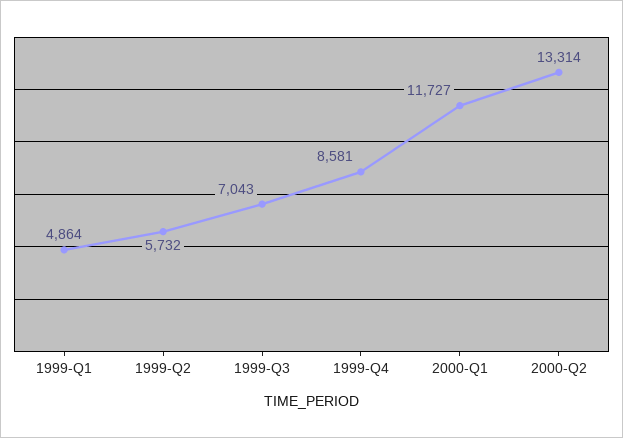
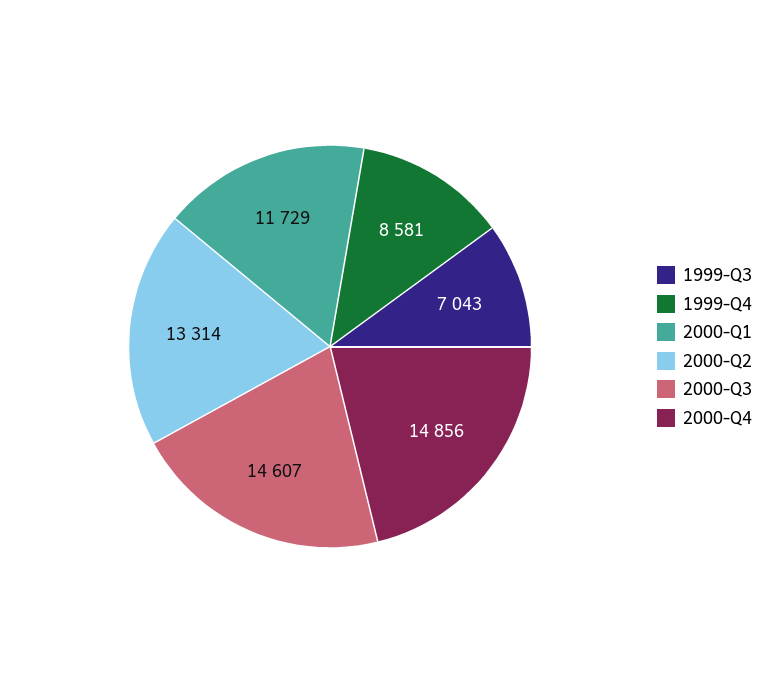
1999-Q1: 4864 -> none
1999-Q2: 5732 -> none
2000-Q1: 11727 -> 11729
2000-Q3: none -> 14607
2000-Q4: none -> 14856

